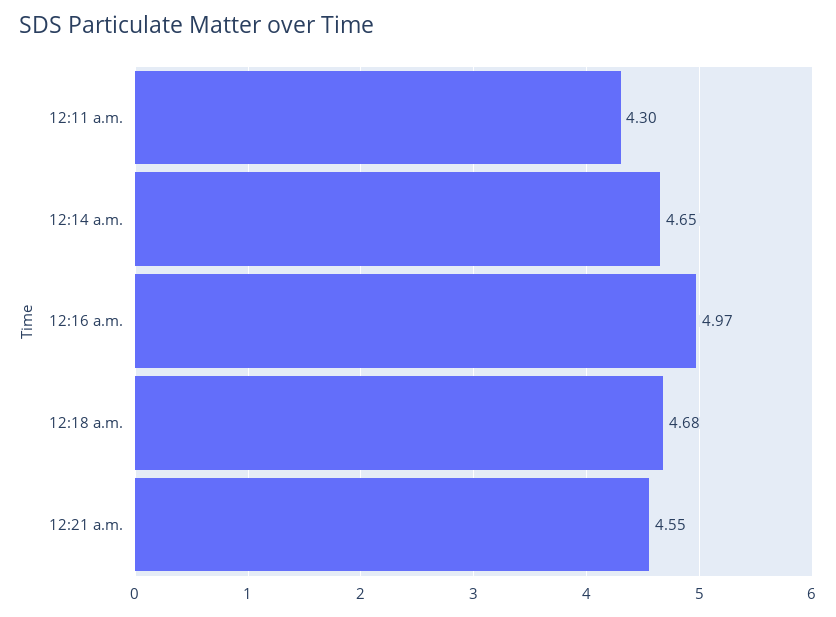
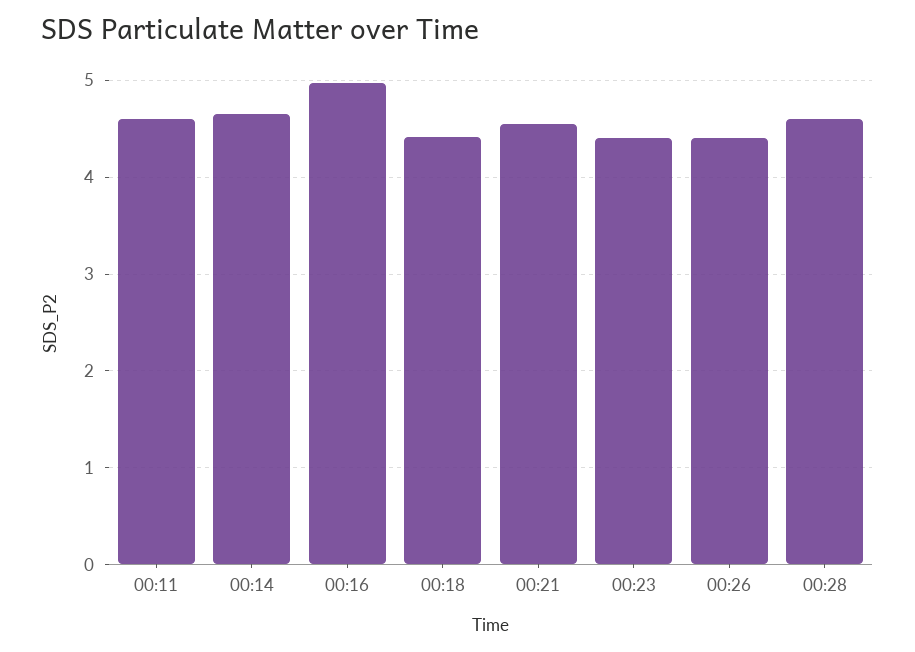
12:11 a.m.: 4.3 -> 4.6
12:18 a.m.: 4.68 -> 4.4
00:23: none -> 4.4
00:26: none -> 4.4
00:28: none -> 4.6

